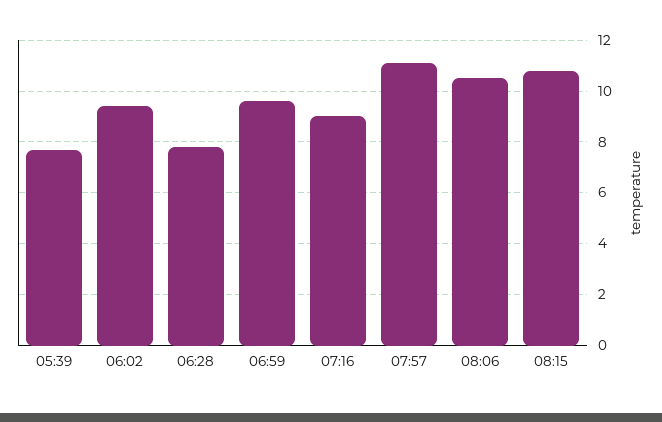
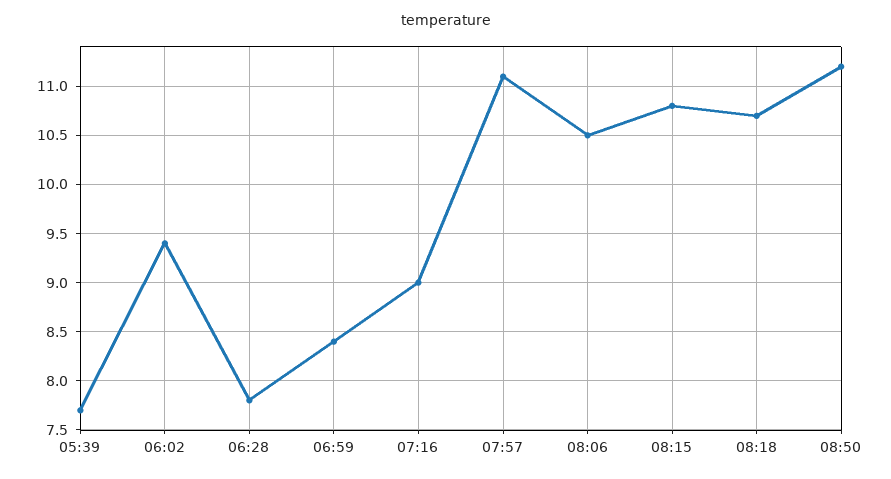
06:59: 9.5 -> 8.4
08:18: none -> 10.7
08:50: none -> 11.2

